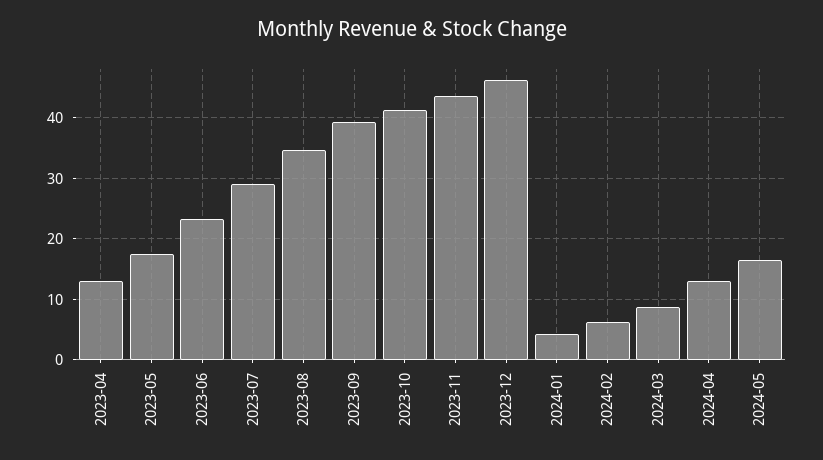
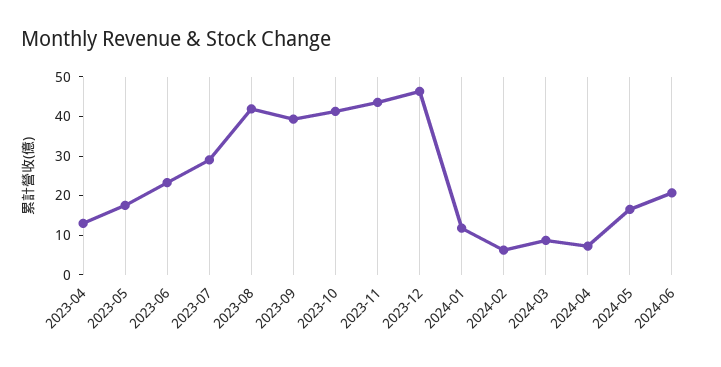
2023-08: 35 -> 42.5
2024-01: 4 -> 12.5
2024-04: 13 -> 7.5
2024-06: none -> 20

